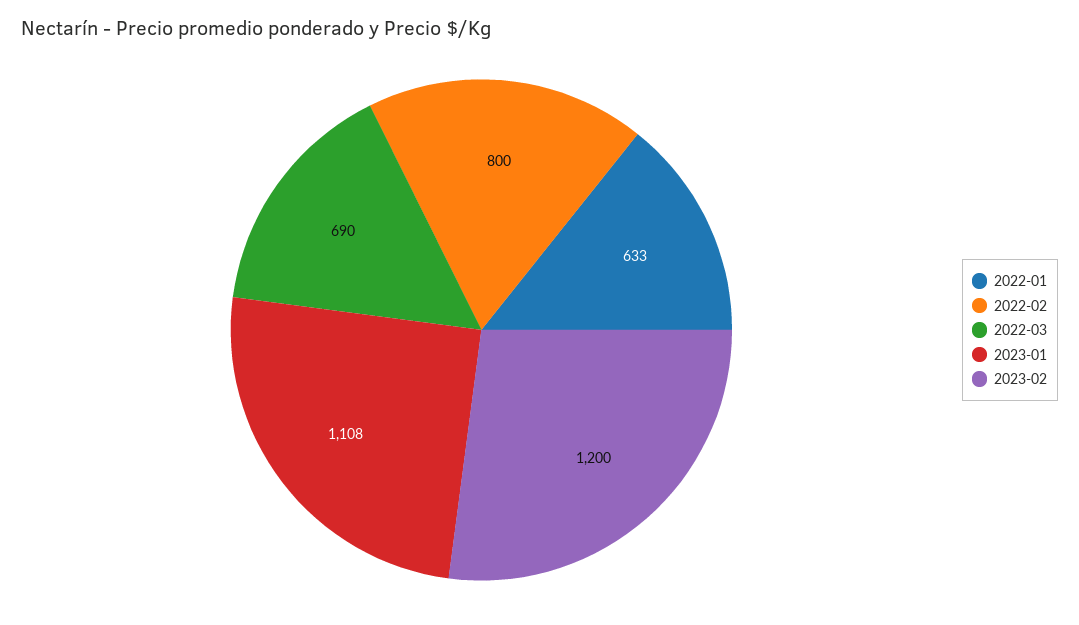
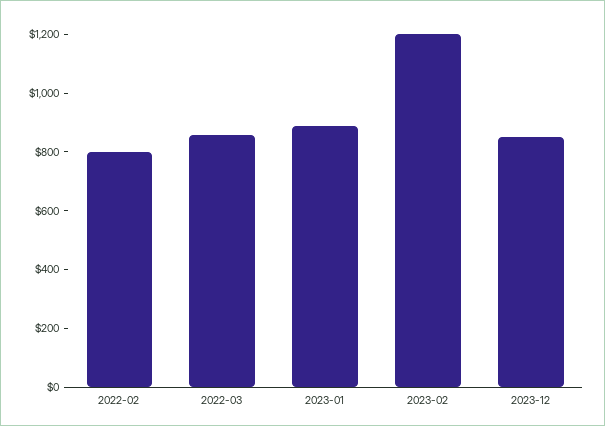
2022-01: 633 -> none
2022-03: 690 -> 850
2023-01: 1108 -> 900
2023-12: none -> 850

